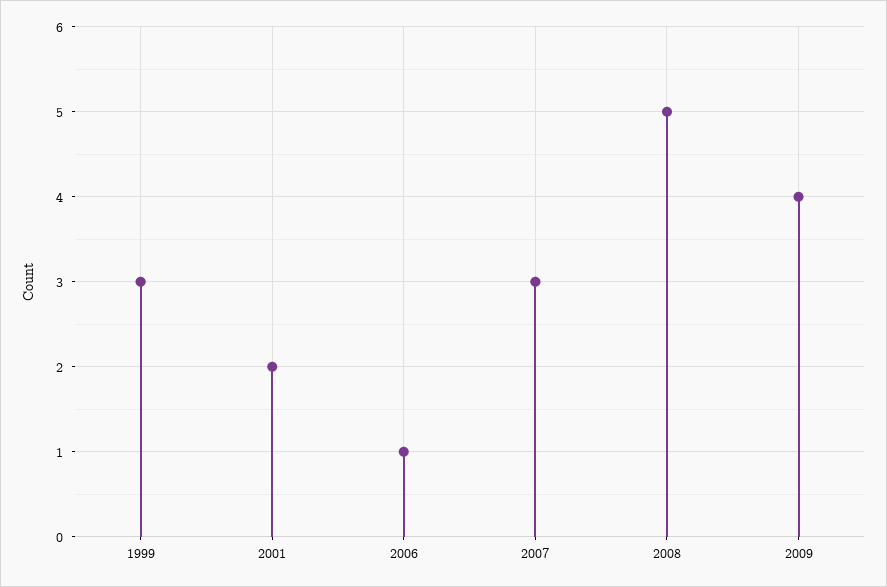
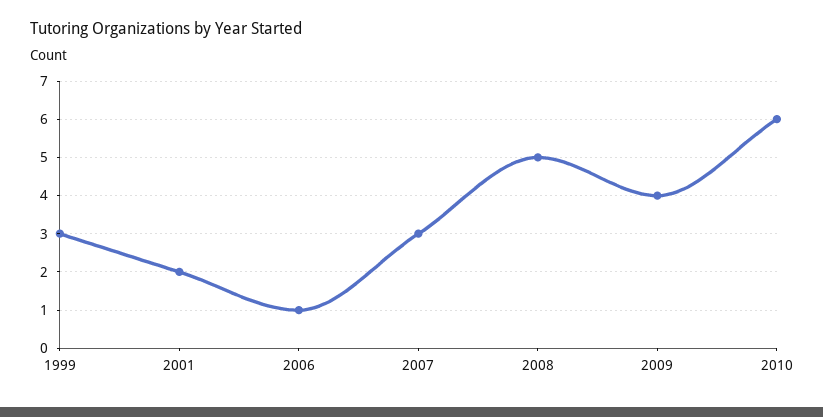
2010: none -> 6

